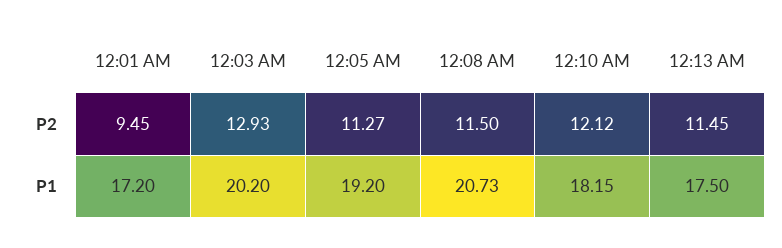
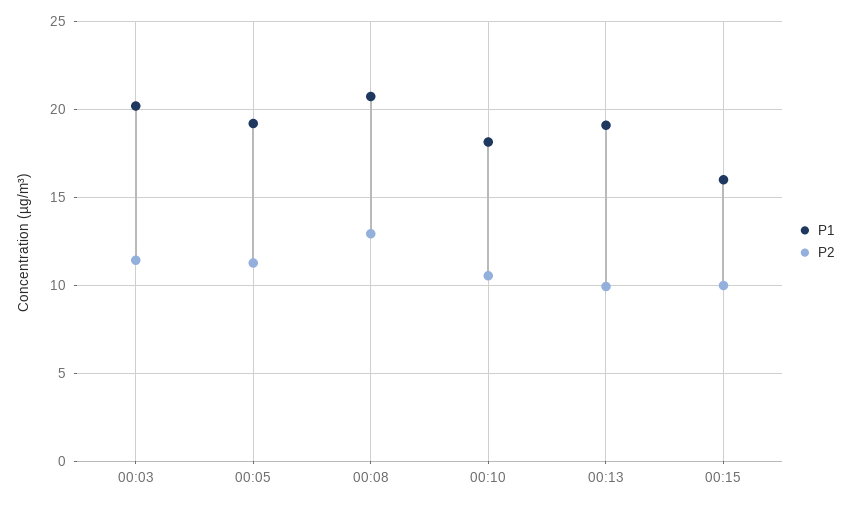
P2, 12:01 AM: 9.45 -> none
P2, 12:03 AM: 12.93 -> 11.5
P2, 12:08 AM: 11.5 -> 13
P2, 12:10 AM: 12.12 -> 10.5
P2, 12:13 AM: 11.45 -> 10
P1, 12:01 AM: 17.2 -> none
P1, 12:13 AM: 17.5 -> 19
P1, 00:15: none -> 16
P2, 00:15: none -> 10

